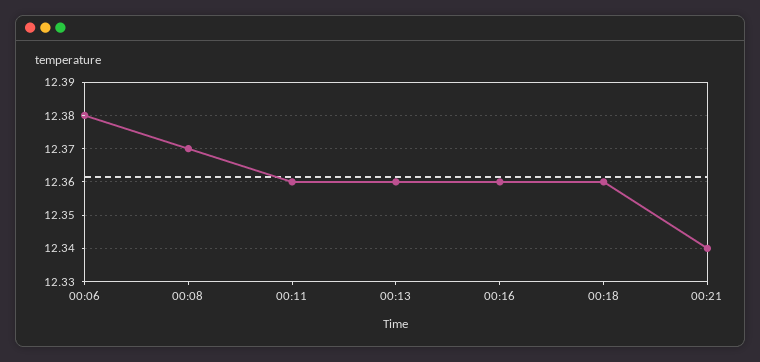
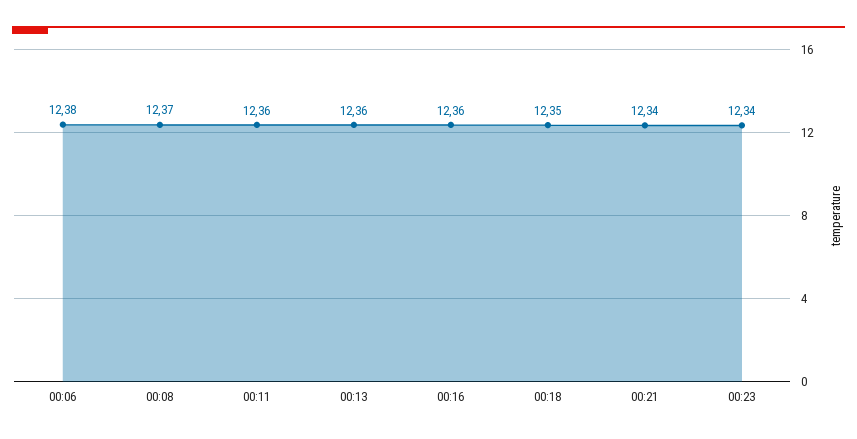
00:18: 12.36 -> 12.35
00:23: none -> 12.34

